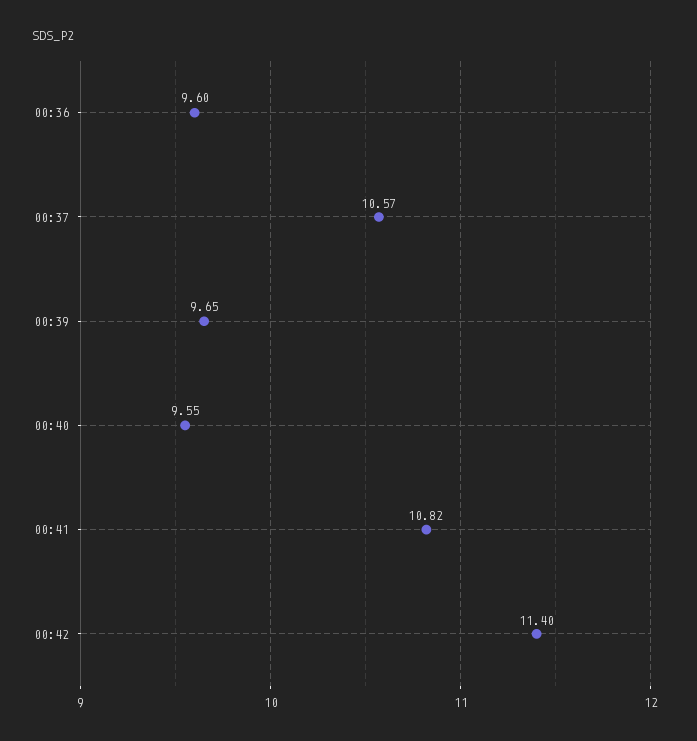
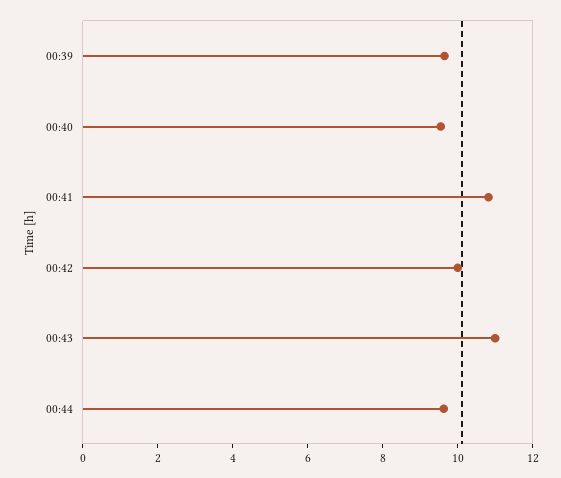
00:36: 9.6 -> none
00:37: 10.57 -> none
00:42: 11.4 -> 10
00:43: none -> 11
00:44: none -> 9.5

